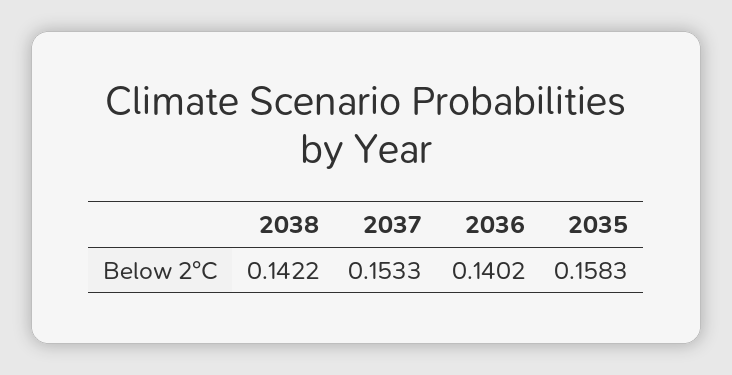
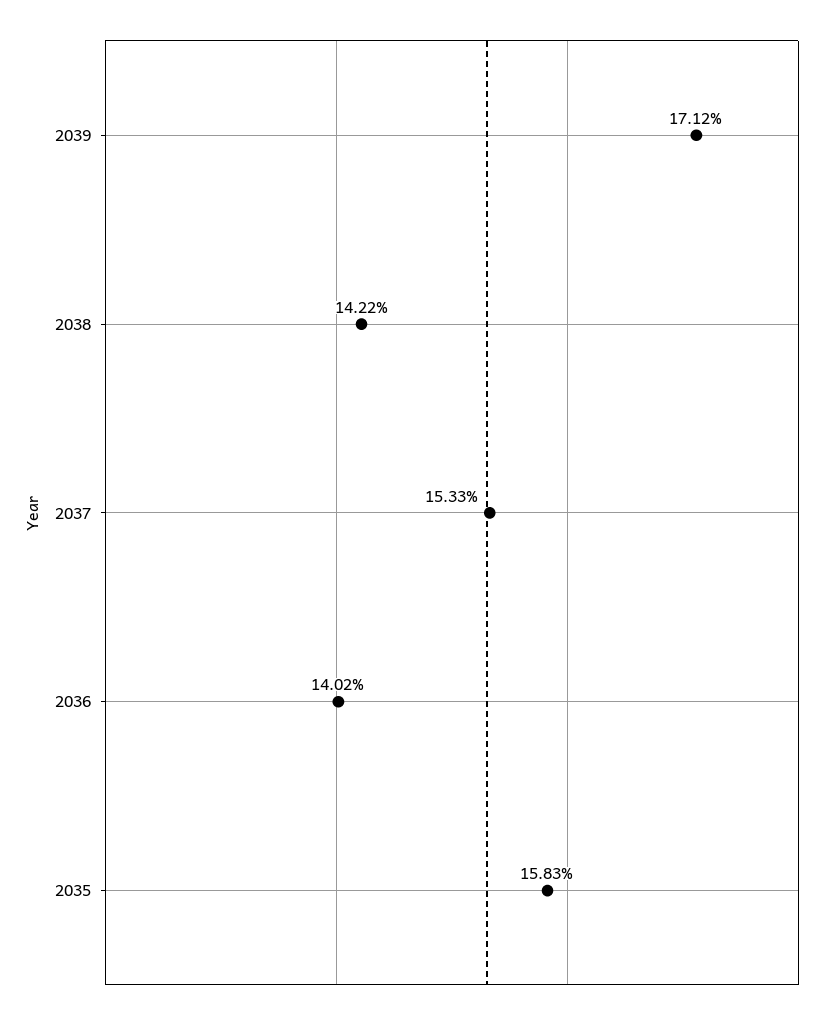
2039: none -> 0.1712

